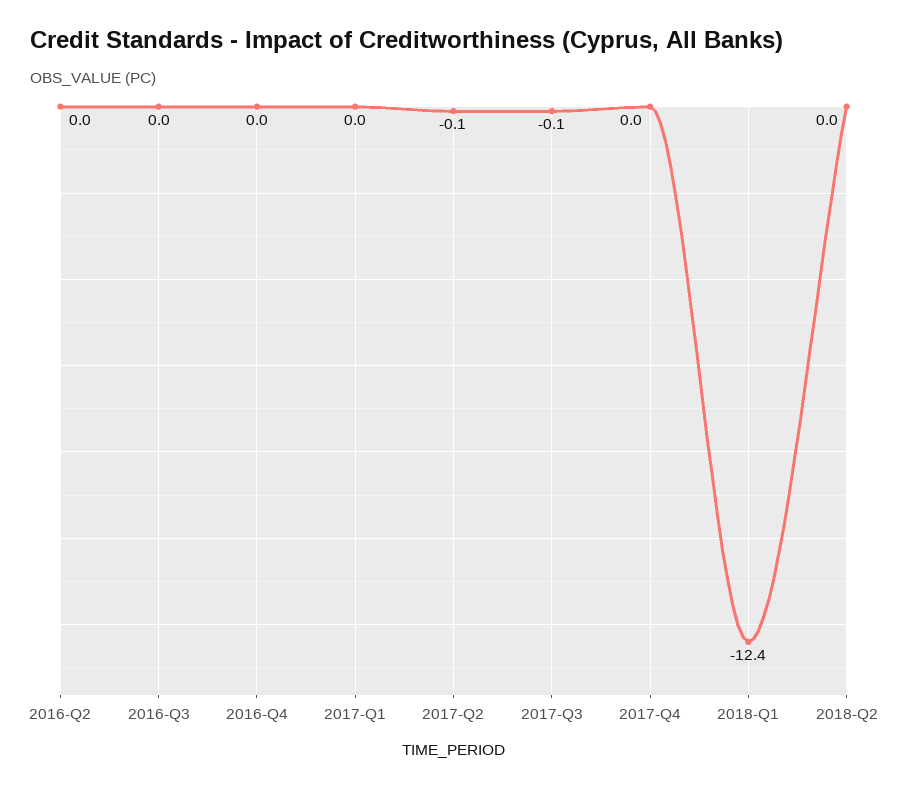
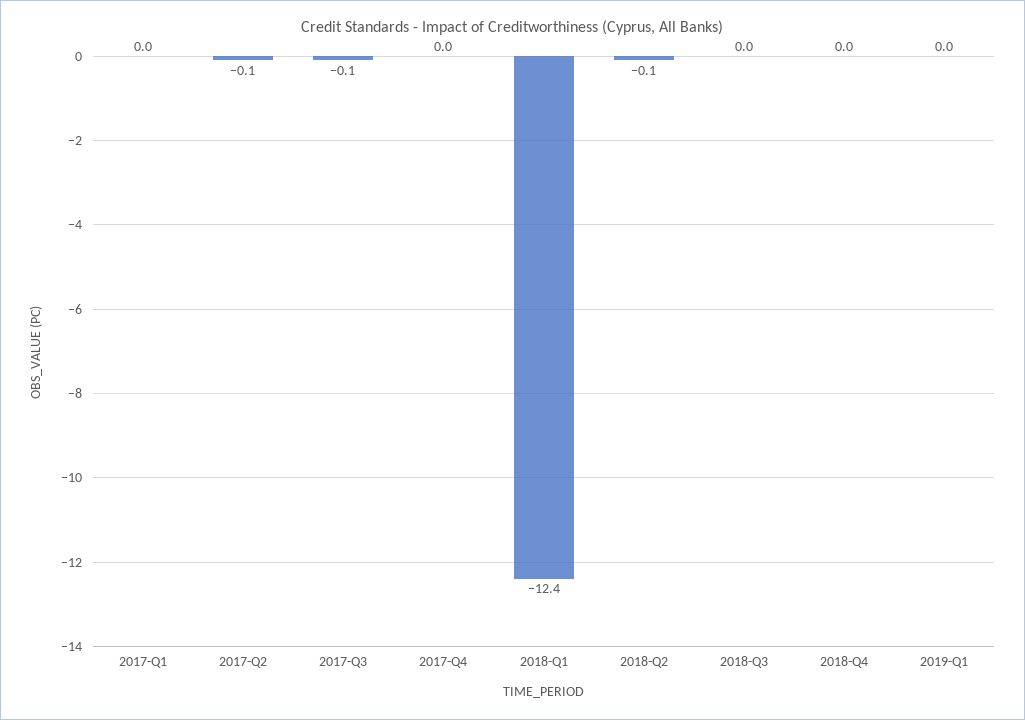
2016-Q2: 0 -> none
2016-Q3: 0 -> none
2016-Q4: 0 -> none
2018-Q2: 0 -> -0.1
2018-Q3: none -> 0
2018-Q4: none -> 0
2019-Q1: none -> 0

